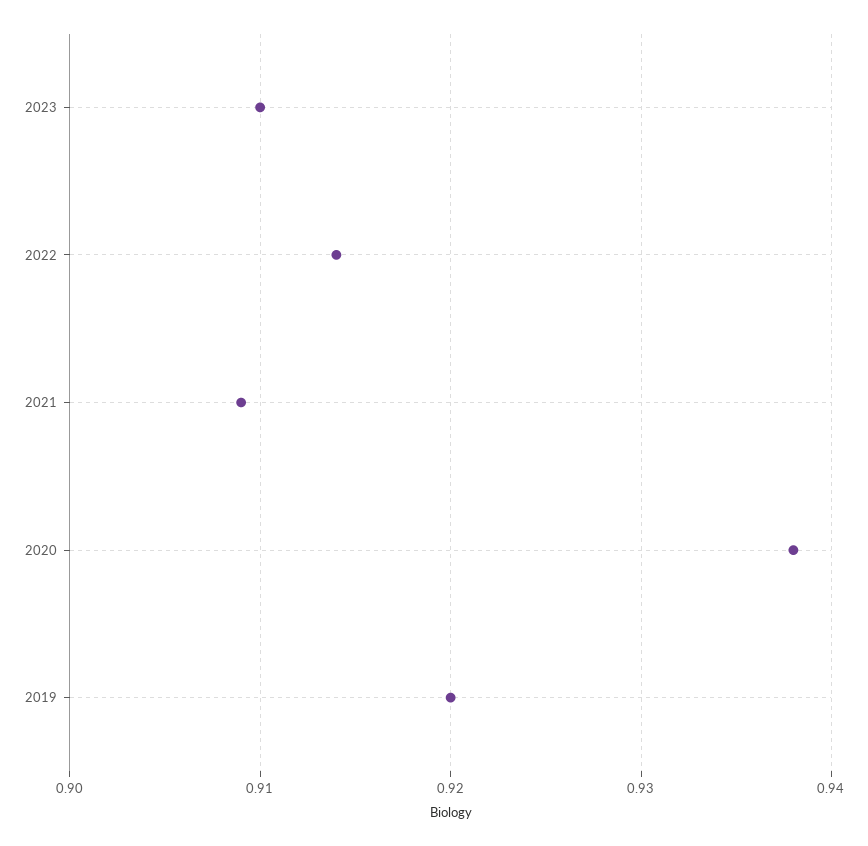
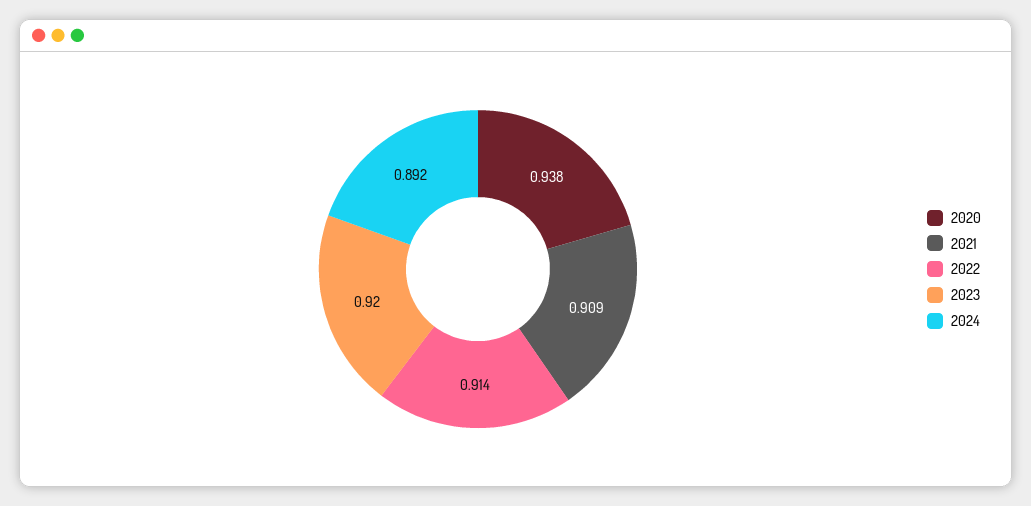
2023: 0.91 -> 0.92
2019: 0.92 -> none
2024: none -> 0.892

